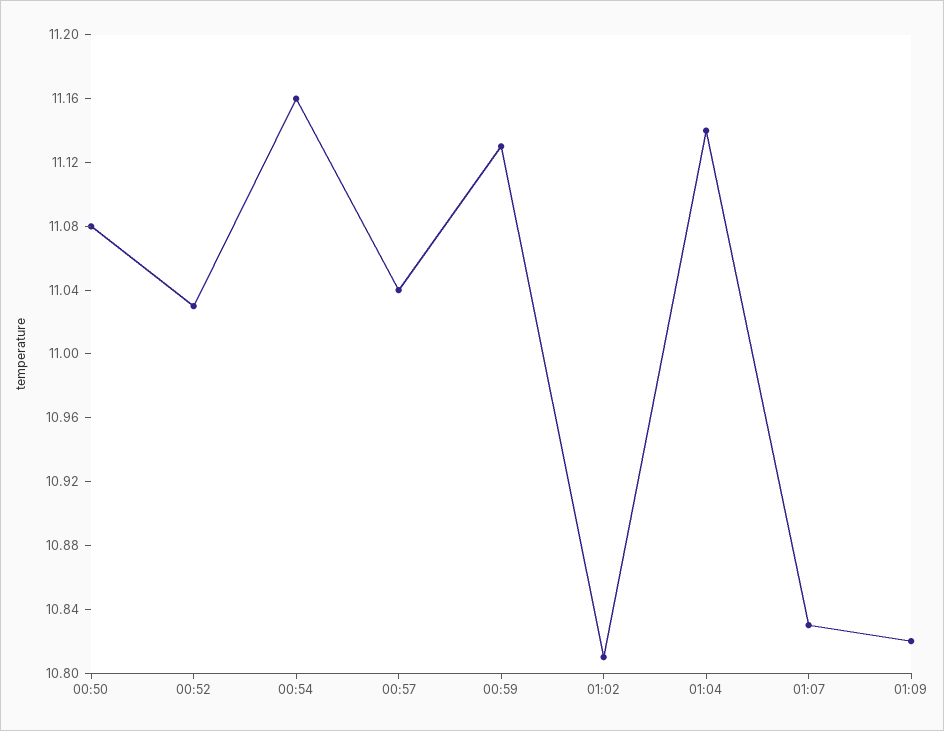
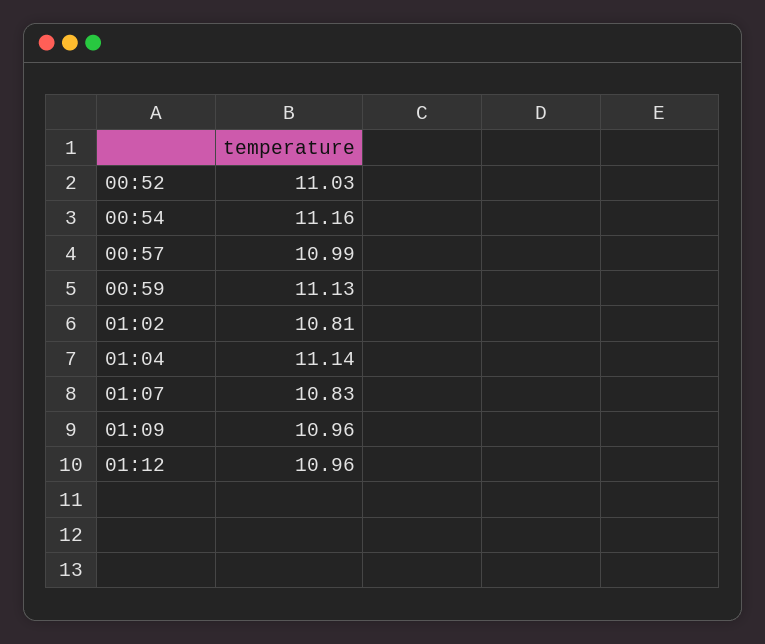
00:50: 11.08 -> none
00:57: 11.04 -> 10.99
01:09: 10.82 -> 10.96
01:12: none -> 10.96

